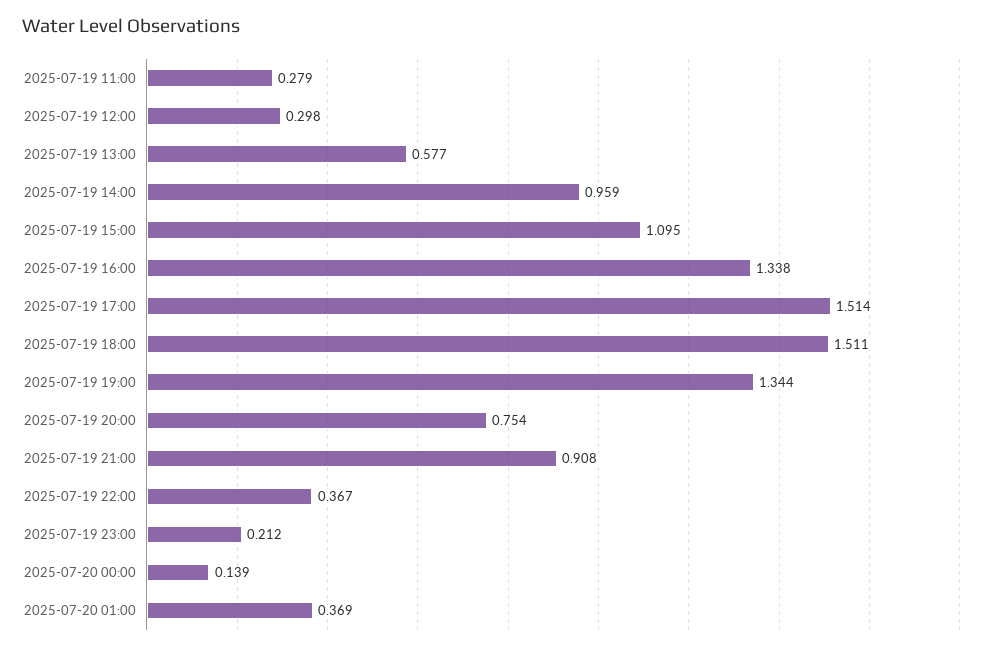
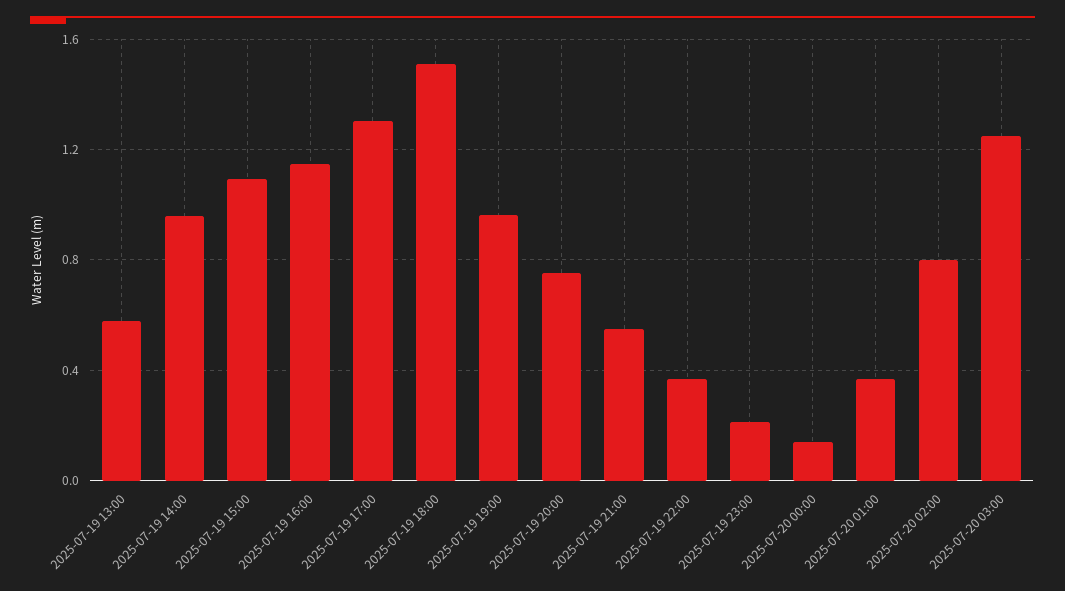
2025-07-19 11:00: 0.279 -> none
2025-07-19 12:00: 0.298 -> none
2025-07-19 16:00: 1.338 -> 1.15
2025-07-19 17:00: 1.514 -> 1.3
2025-07-19 19:00: 1.344 -> 0.95
2025-07-19 21:00: 0.908 -> 0.55
2025-07-20 02:00: none -> 0.8
2025-07-20 03:00: none -> 1.25

